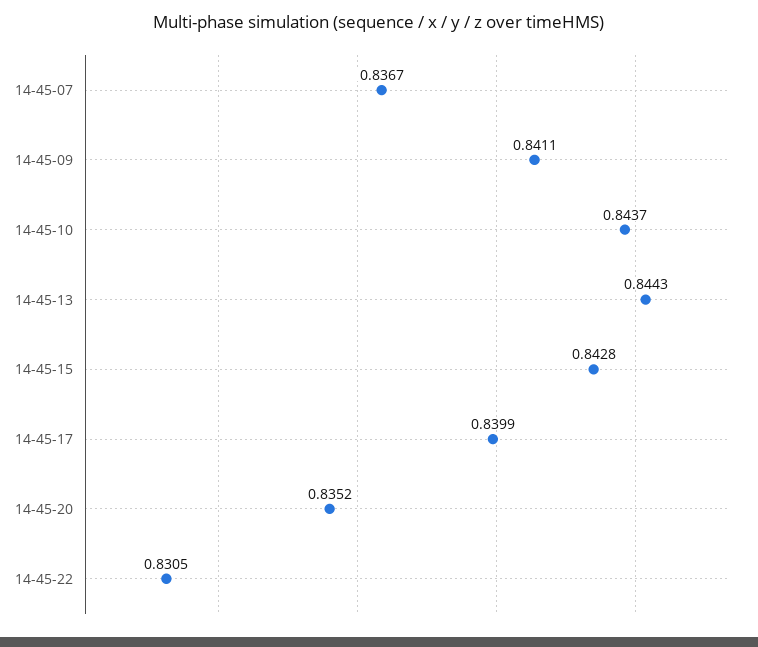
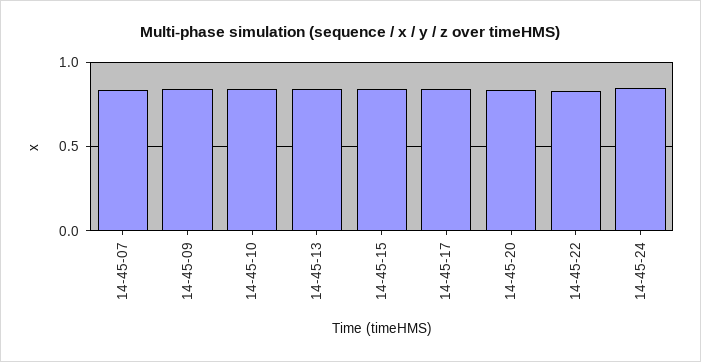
14-45-24: none -> 0.85

